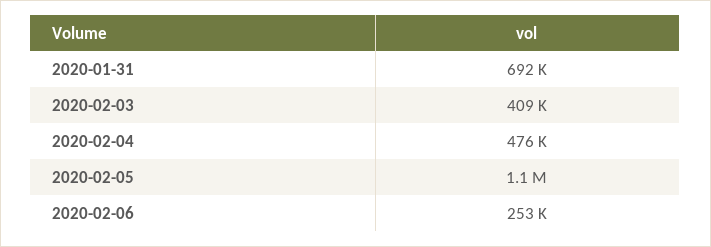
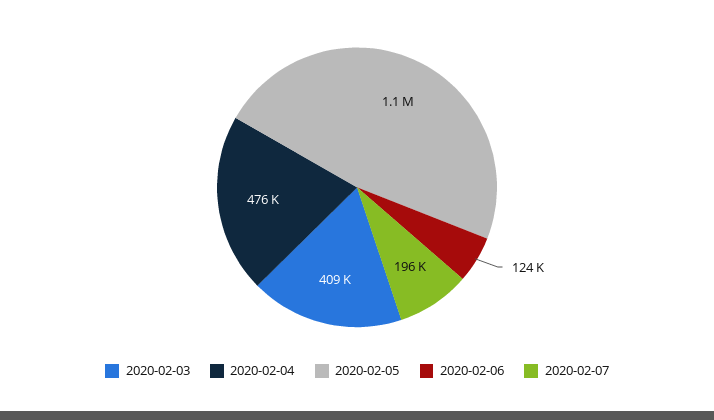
2020-01-31: 692000 -> none
2020-02-06: 253000 -> 124000
2020-02-07: none -> 196000

